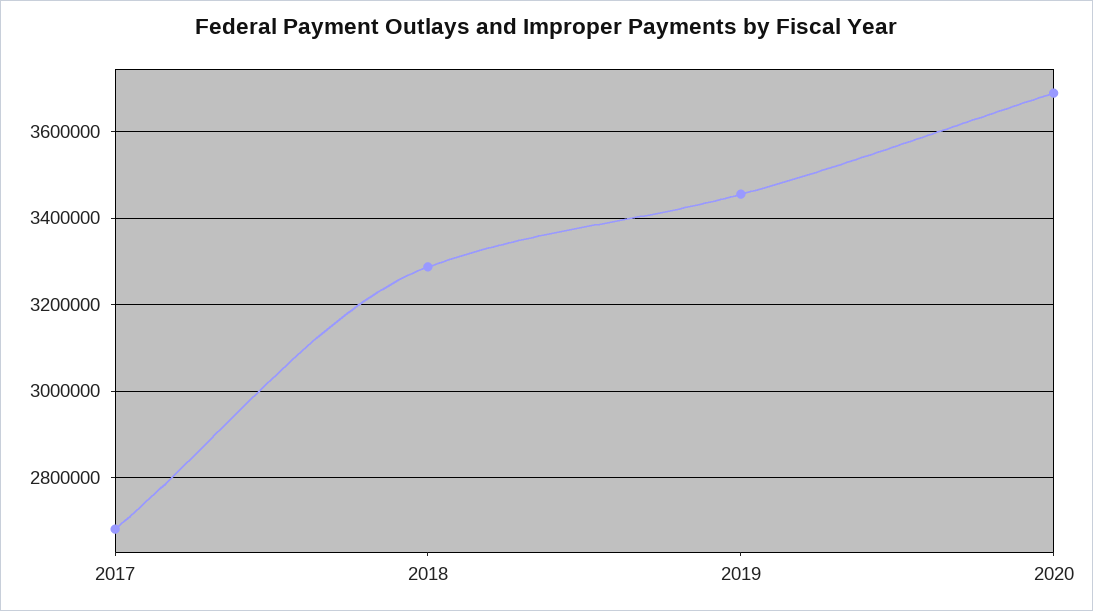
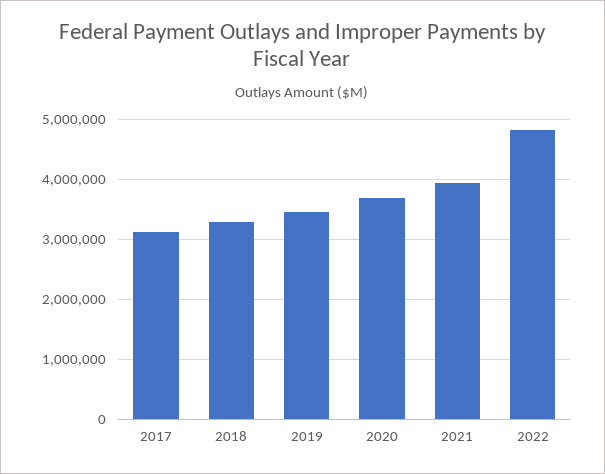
2017: 2680000 -> 3100000
2021: none -> 3900000
2022: none -> 4800000

